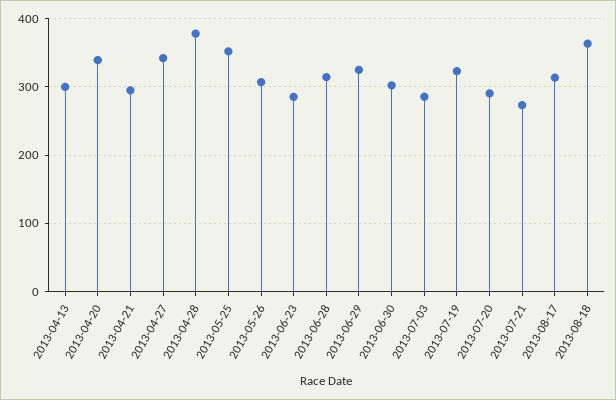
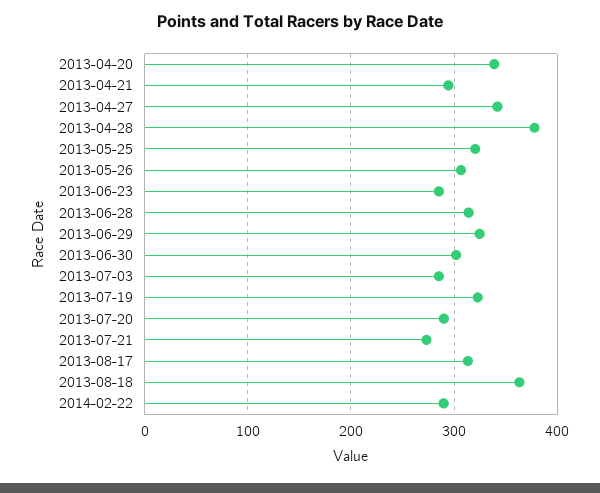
2013-04-13: 300 -> none
2013-05-25: 350 -> 320
2014-02-22: none -> 290

